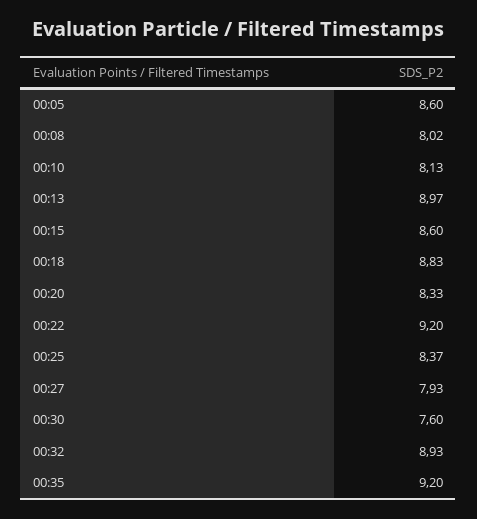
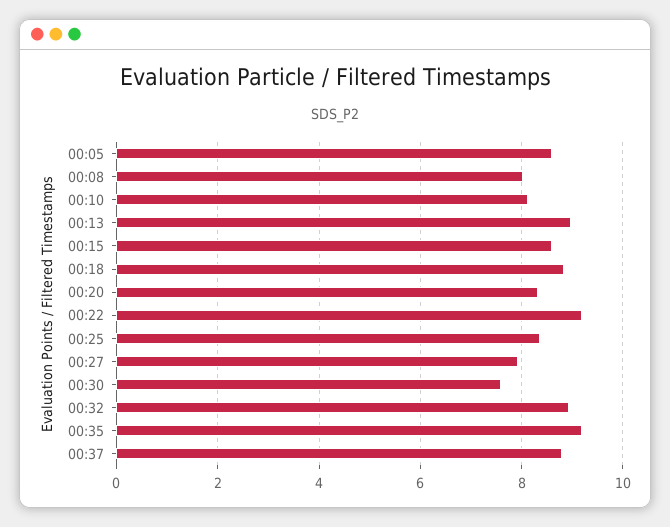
00:37: none -> 8.8

